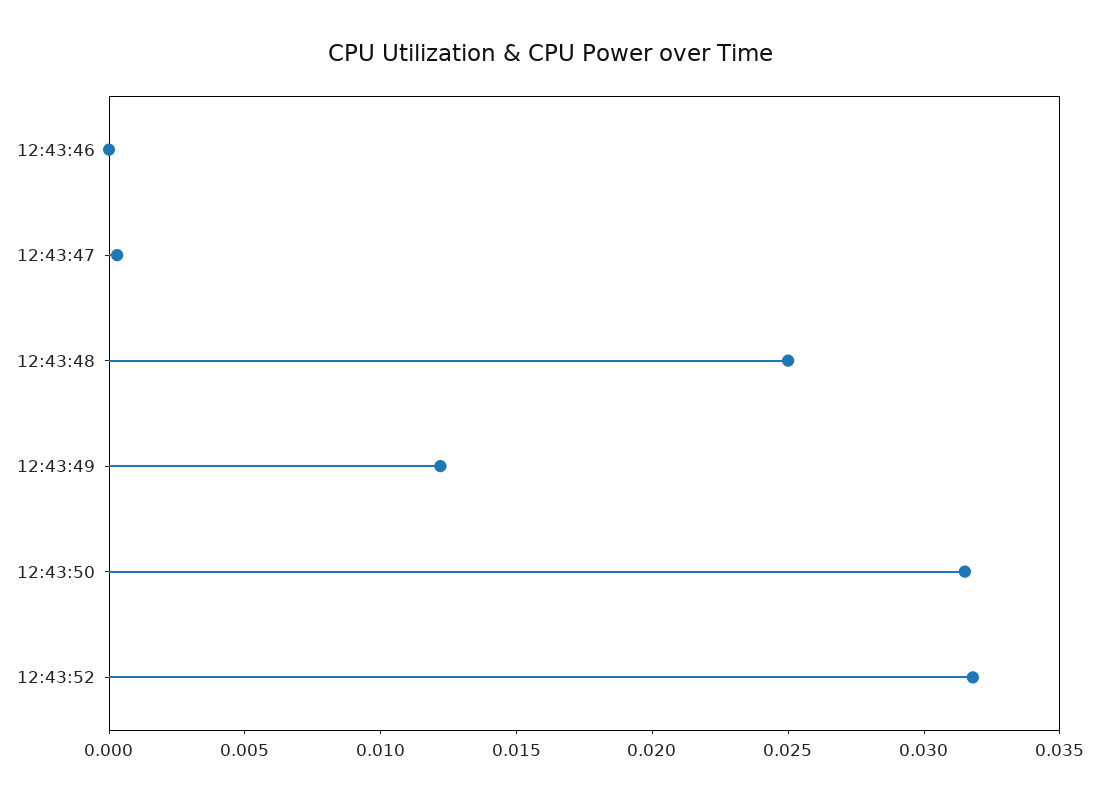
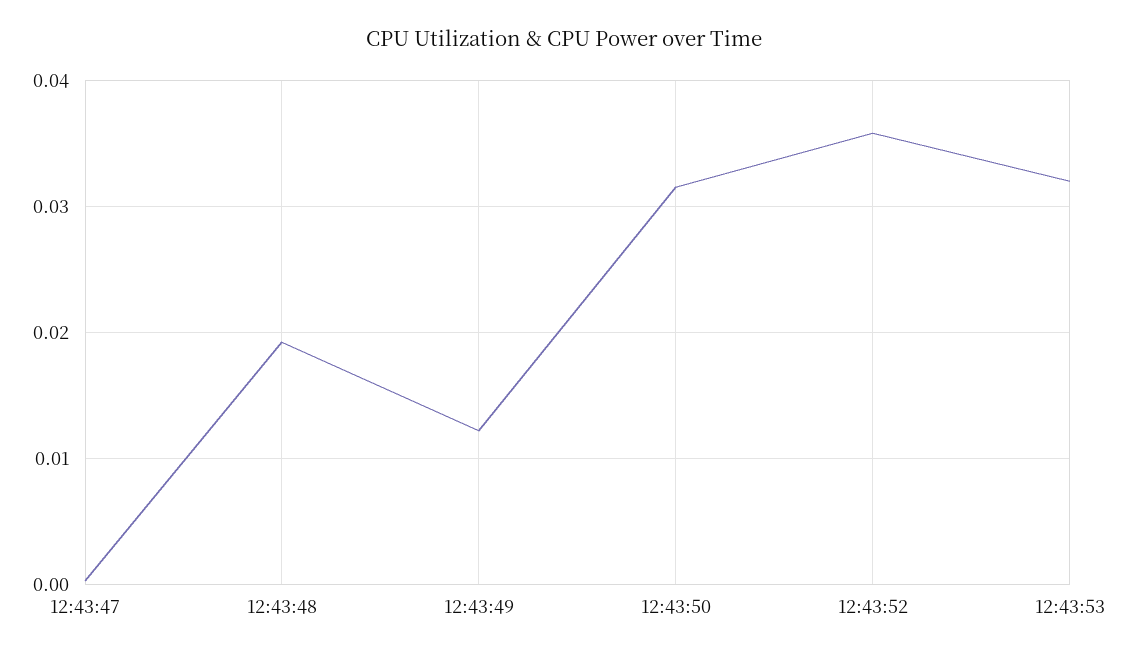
12:43:46: 0 -> none
12:43:48: 0.025 -> 0.019
12:43:52: 0.032 -> 0.036
12:43:53: none -> 0.032

